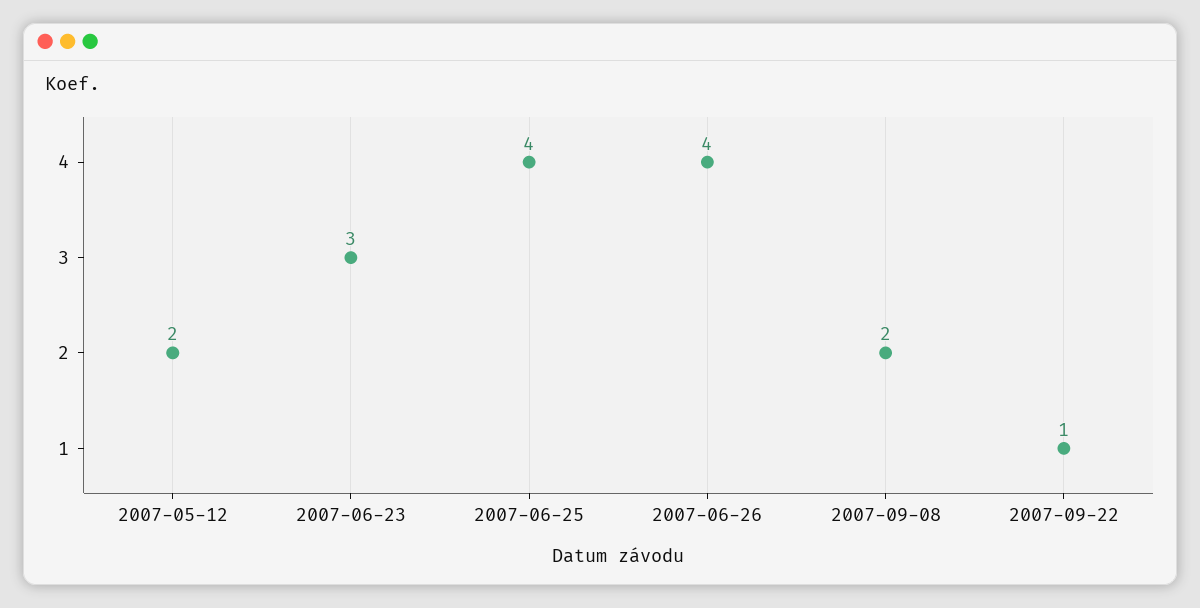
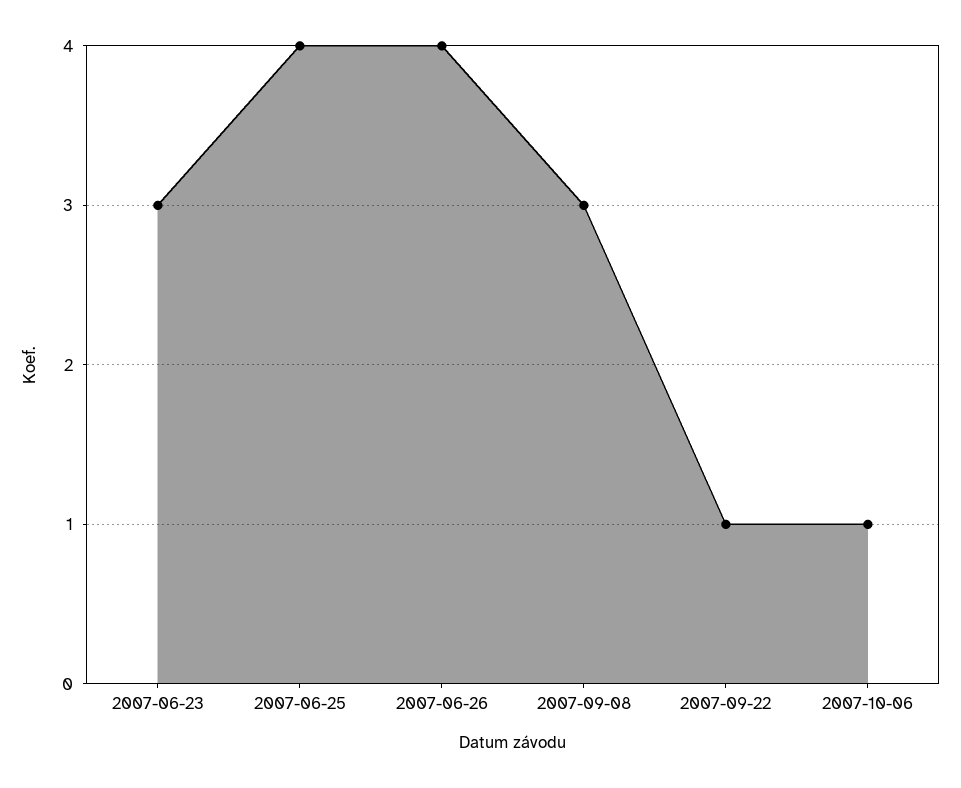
2007-05-12: 2 -> none
2007-09-08: 2 -> 3
2007-10-06: none -> 1

